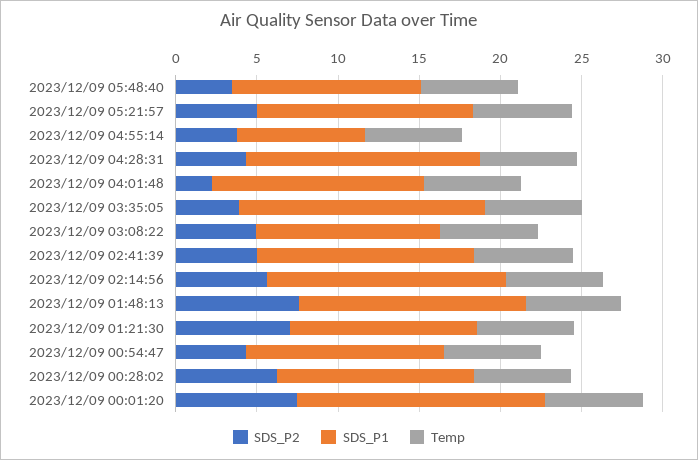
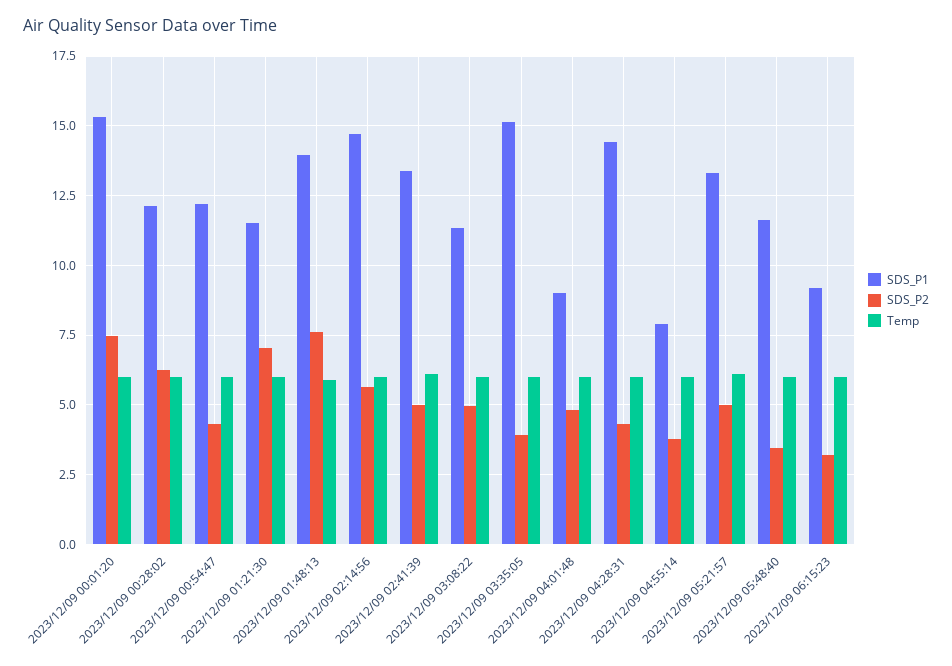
SDS_P2, 2023/12/09 04:01:48: 2 -> 4.75
SDS_P1, 2023/12/09 04:01:48: 13 -> 9
SDS_P1, 2023/12/09 06:15:23: none -> 9.25
SDS_P2, 2023/12/09 06:15:23: none -> 3.25
Temp, 2023/12/09 06:15:23: none -> 6

